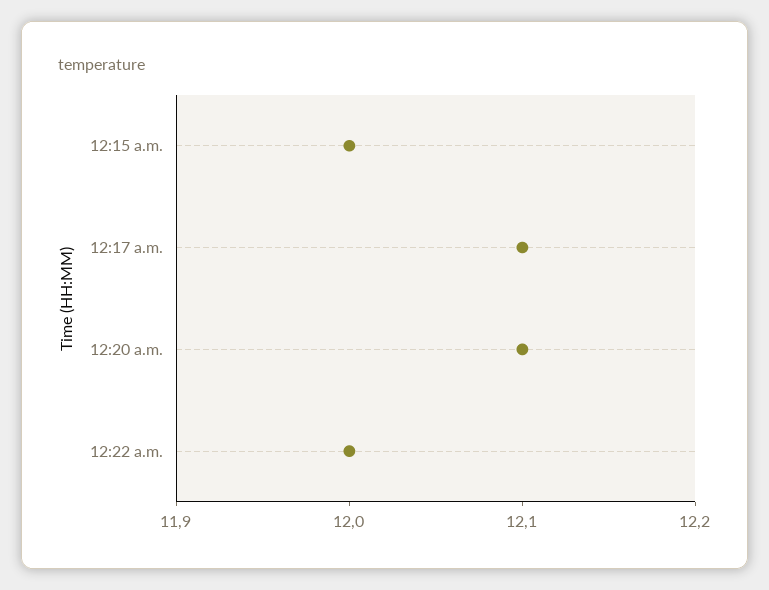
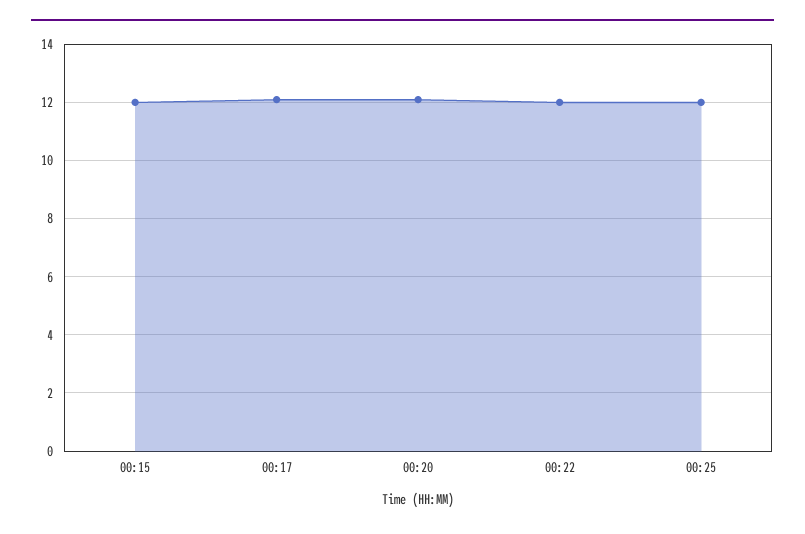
00:25: none -> 12

